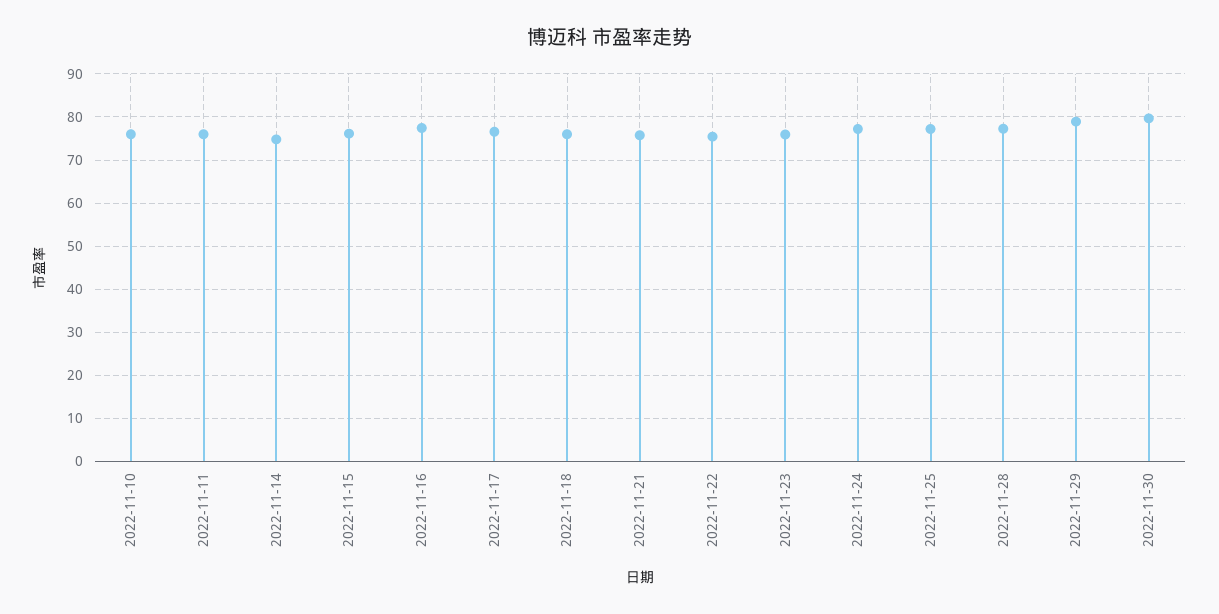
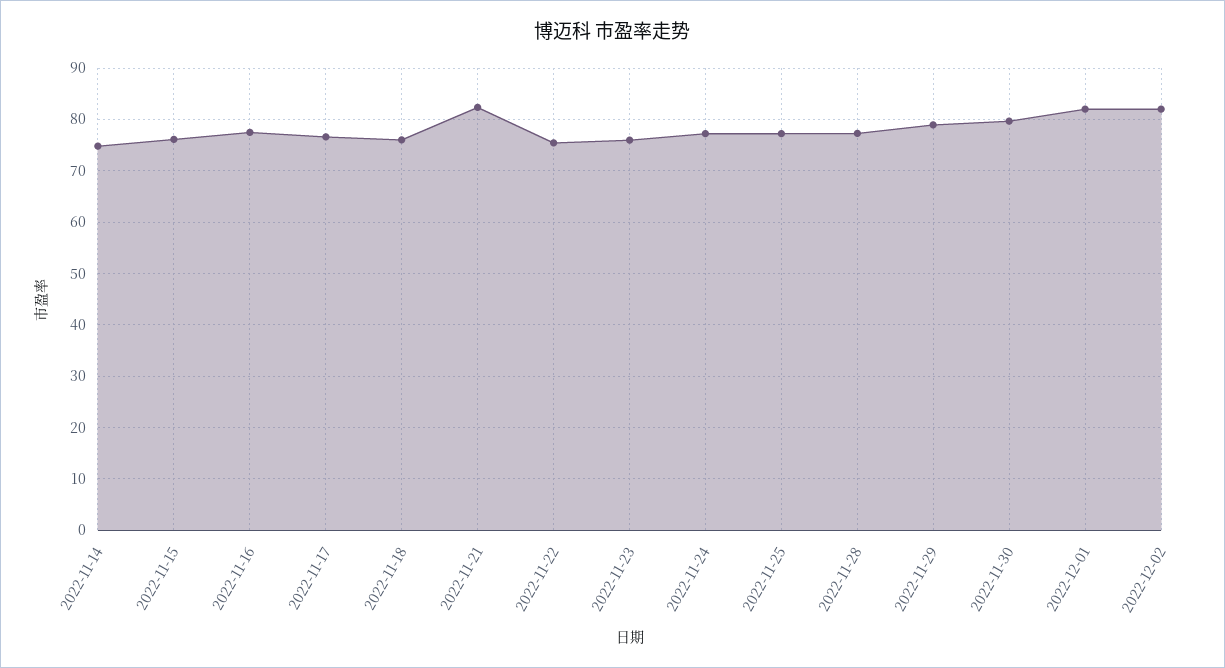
2022-11-10: 76 -> none
2022-11-11: 76 -> none
2022-11-21: 76 -> 82
2022-12-01: none -> 82
2022-12-02: none -> 82

